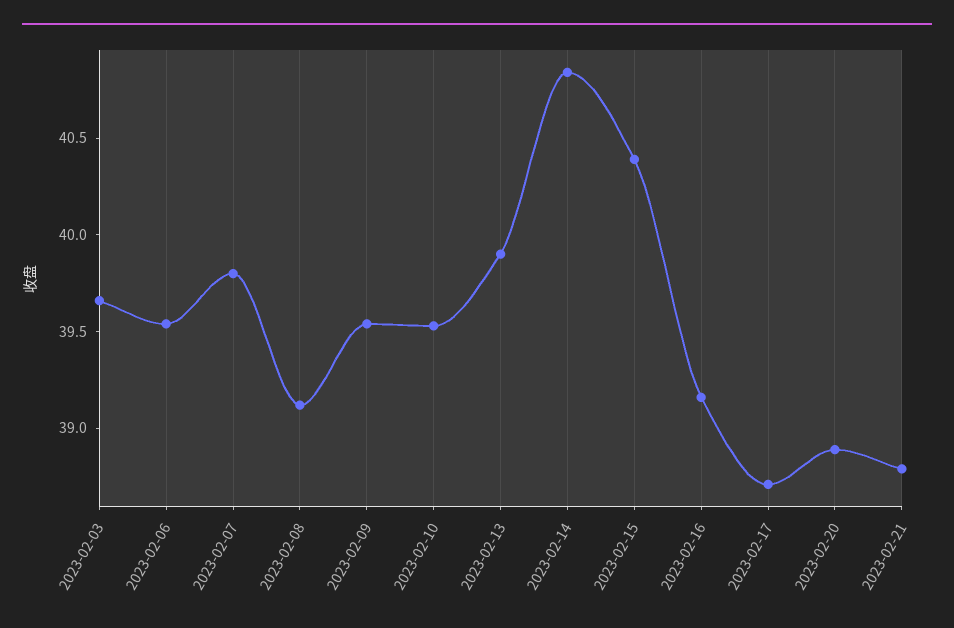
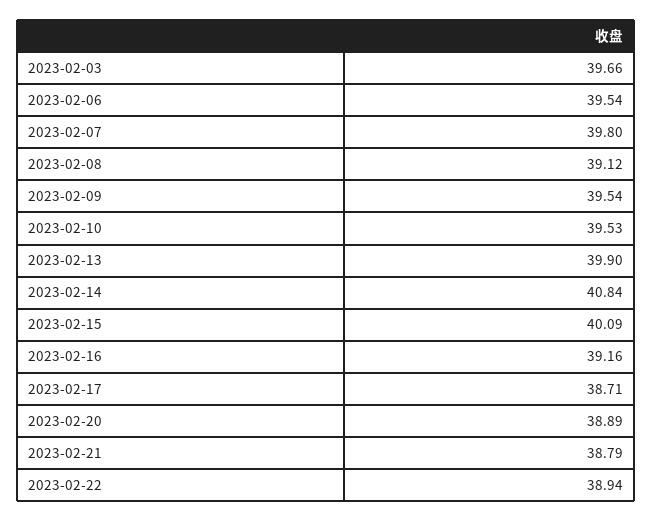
2023-02-15: 40.4 -> 40.09
2023-02-22: none -> 38.94

